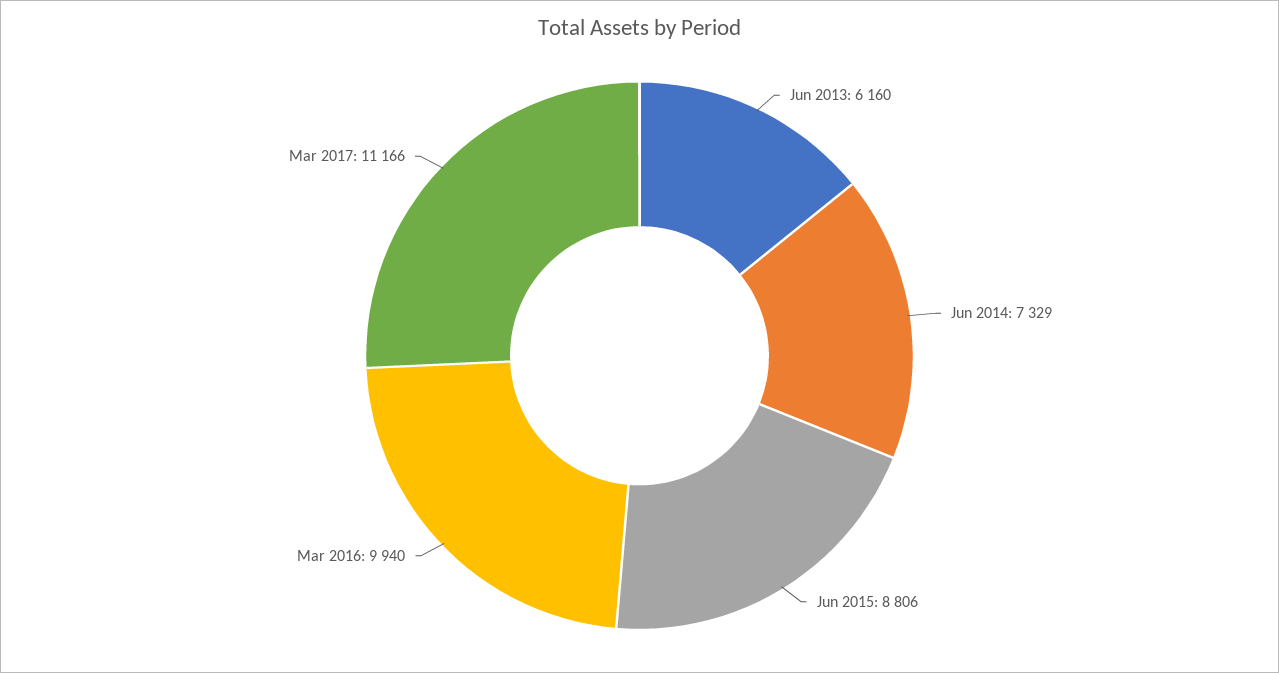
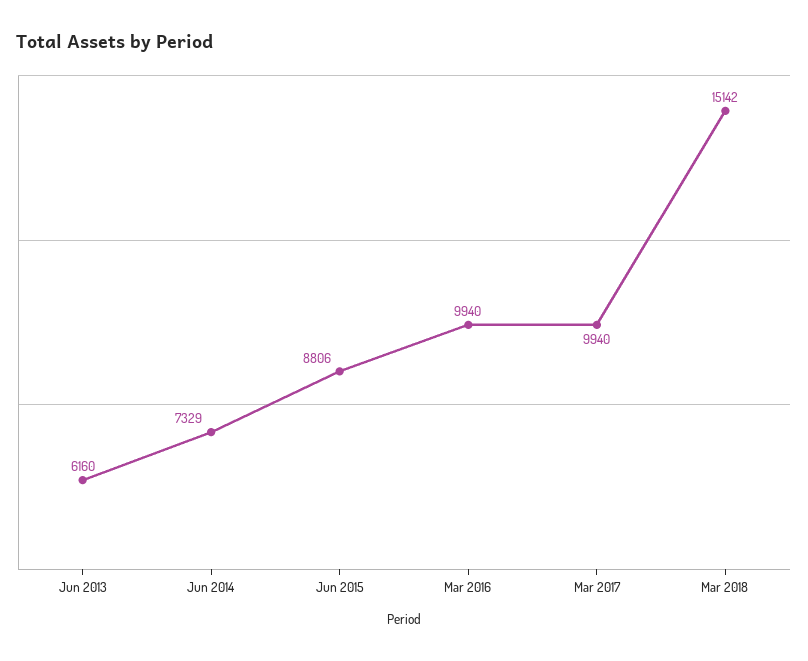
Mar 2017: 11166 -> 9940
Mar 2018: none -> 15142

